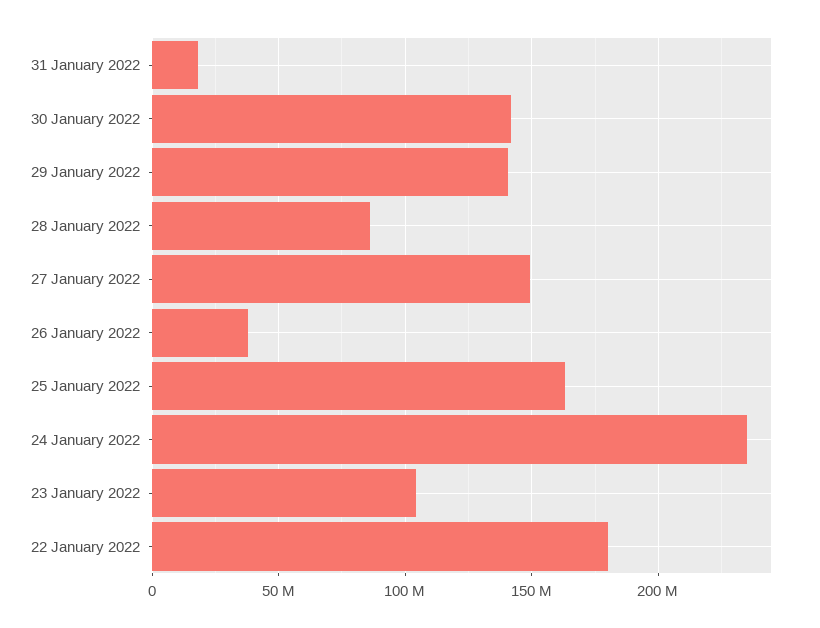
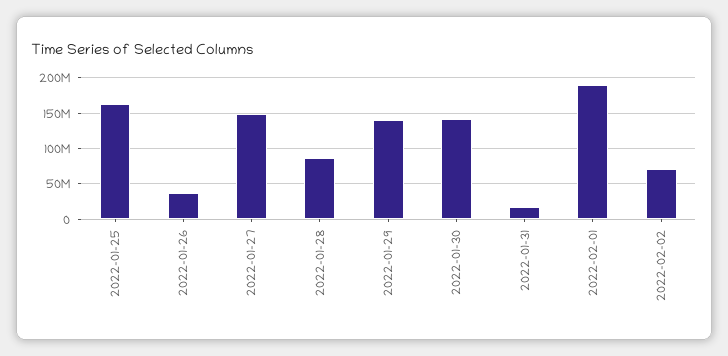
24 January 2022: 235000000 -> none
23 January 2022: 105000000 -> none
22 January 2022: 180000000 -> none
2022-02-01: none -> 190000000
2022-02-02: none -> 70000000

